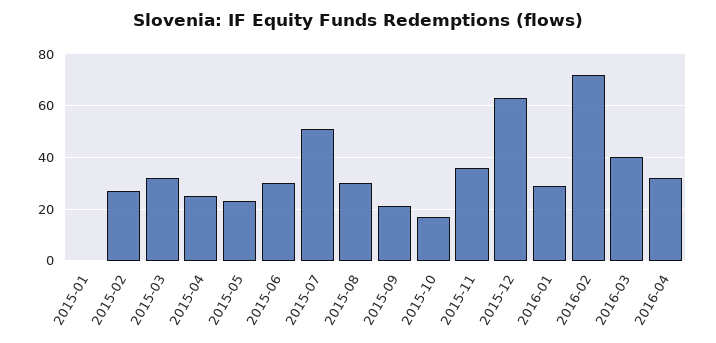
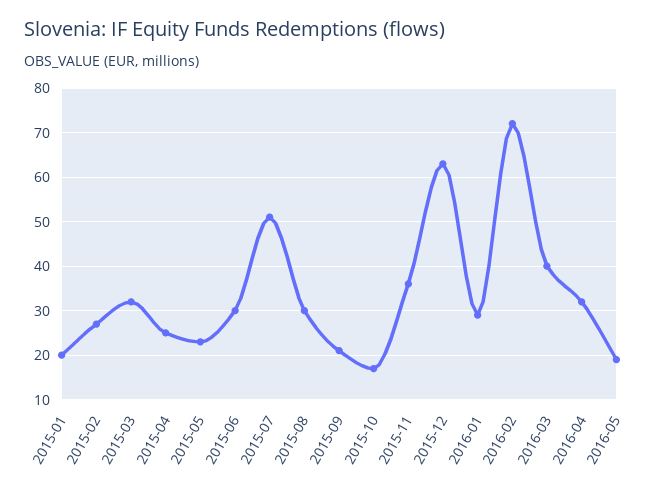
2015-01: 0 -> 20
2016-05: none -> 20

